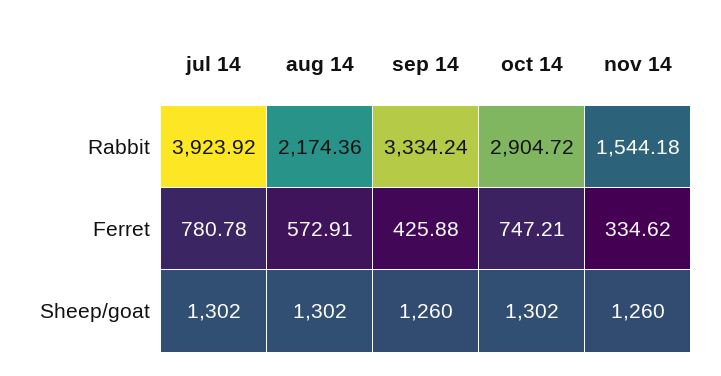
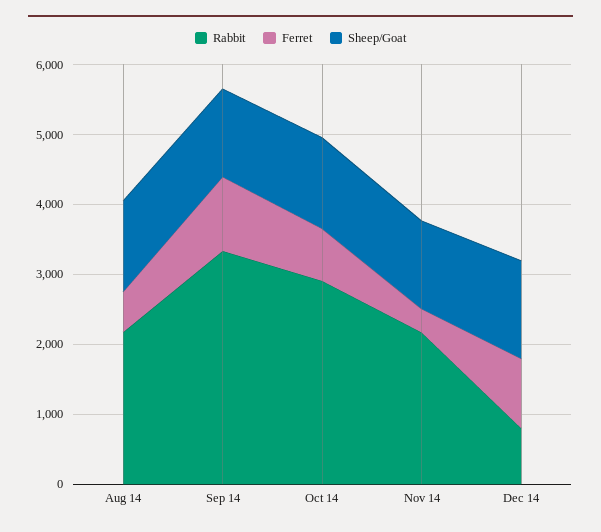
Rabbit, jul 14: 3923.92 -> none
Rabbit, nov 14: 1544.18 -> 2200
Ferret, jul 14: 780.78 -> none
Ferret, sep 14: 425.88 -> 1000
Sheep/goat, jul 14: 1302 -> none
Rabbit, Dec 14: none -> 800
Ferret, Dec 14: none -> 1000
Sheep/goat, Dec 14: none -> 1400

